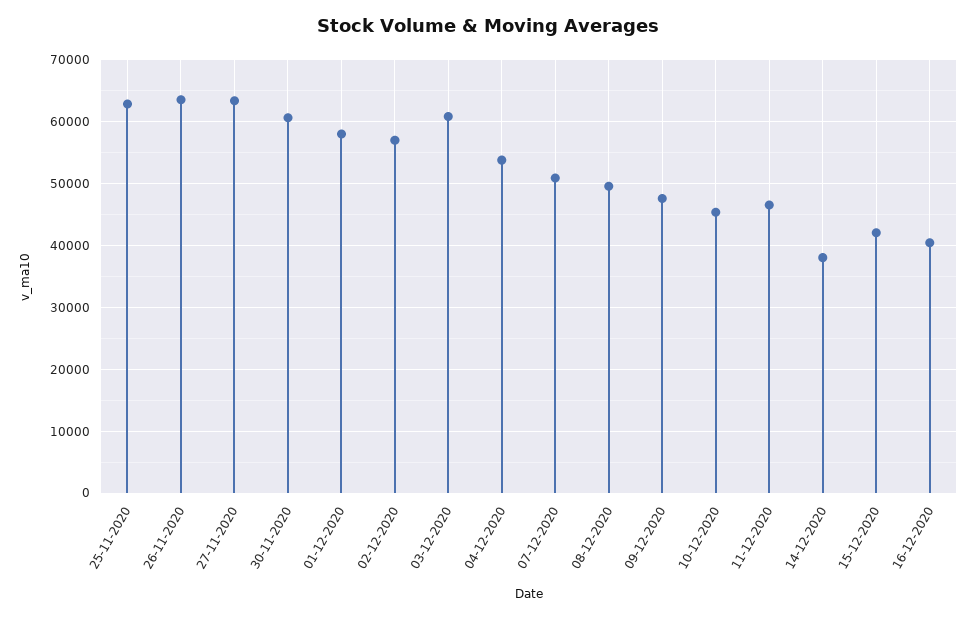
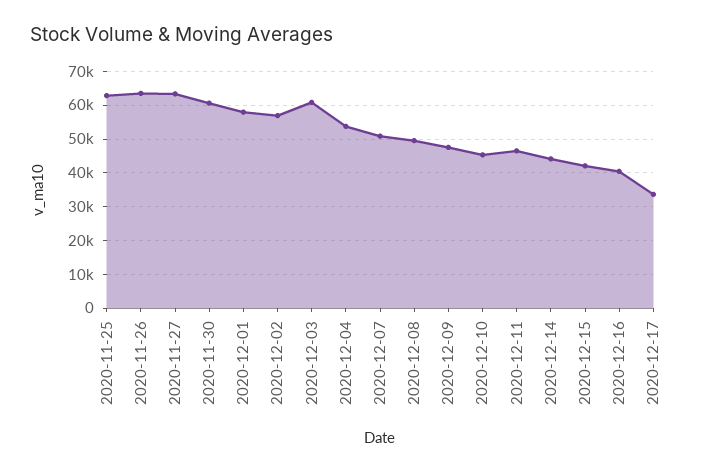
14-12-2020: 38000 -> 44000
2020-12-17: none -> 34000

